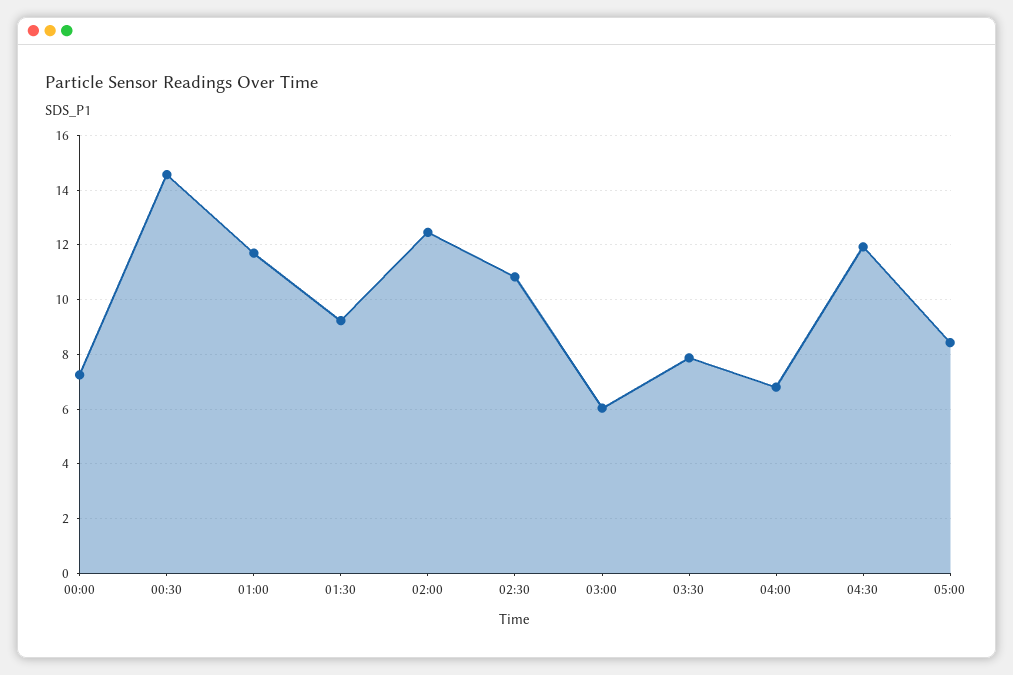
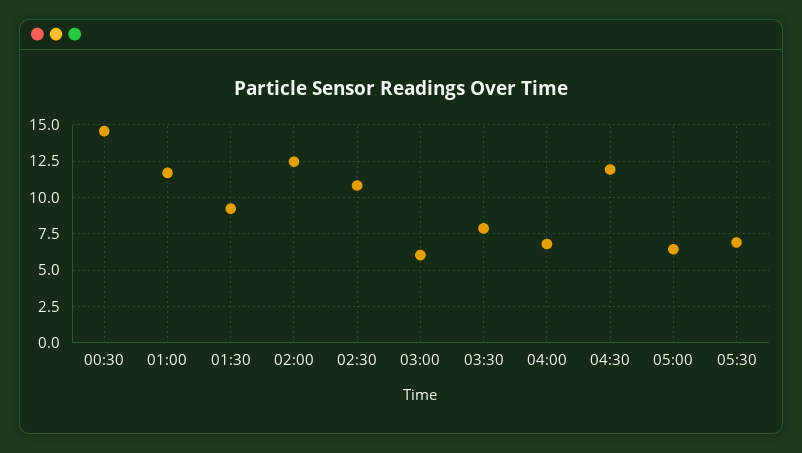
00:00: 7.25 -> none
05:00: 8.5 -> 6.5
05:30: none -> 7

